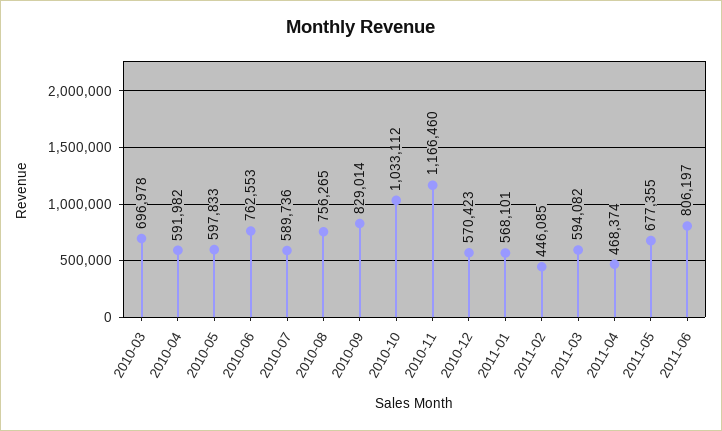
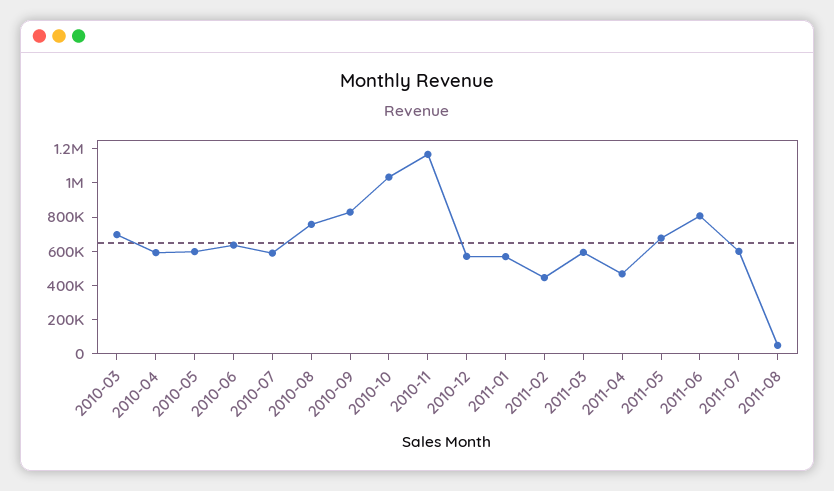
2010-06: 762553 -> 650000
2011-07: none -> 600000
2011-08: none -> 50000

